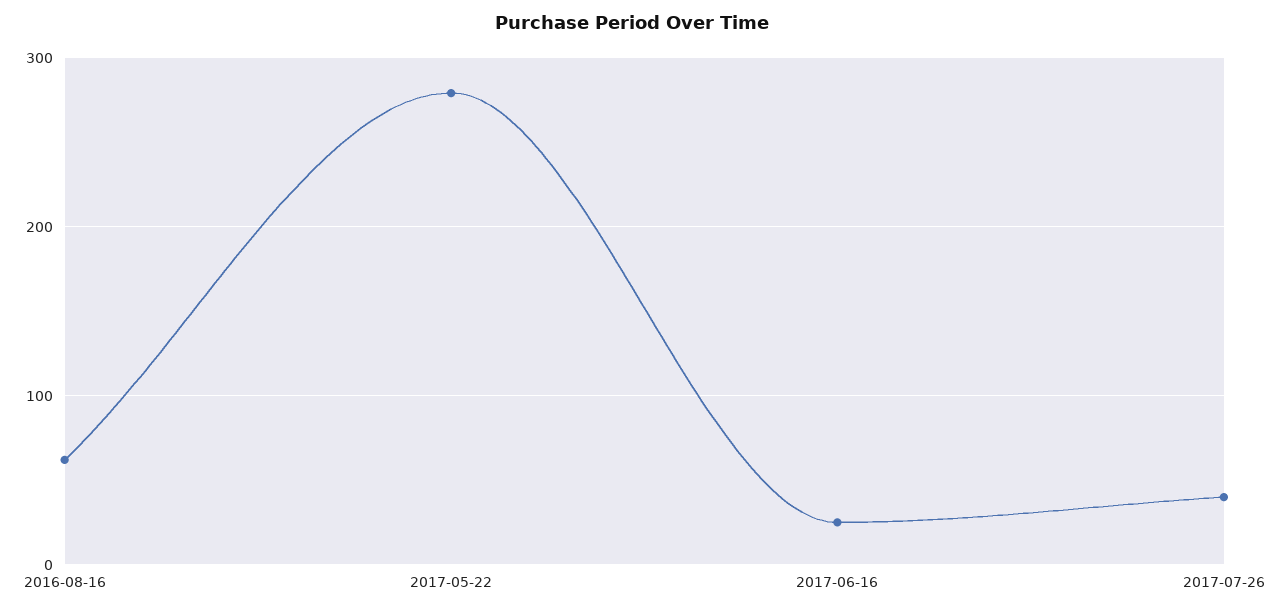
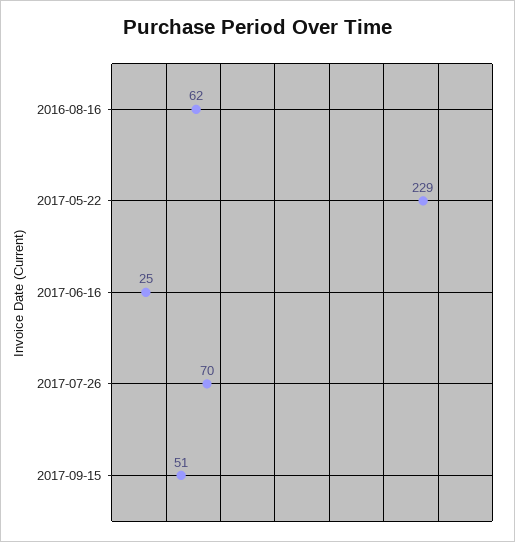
2017-05-22: 280 -> 229
2017-07-26: 40 -> 70
2017-09-15: none -> 51

